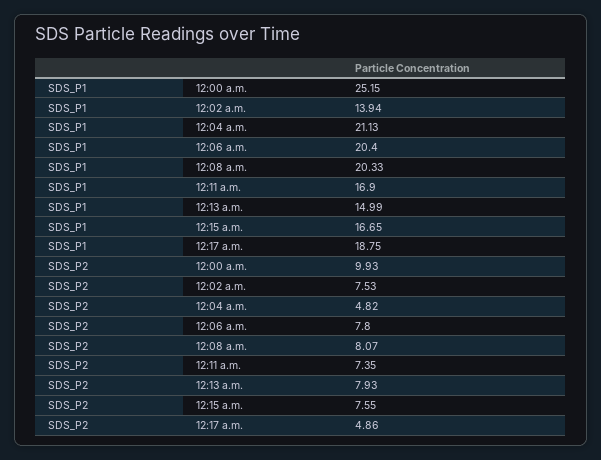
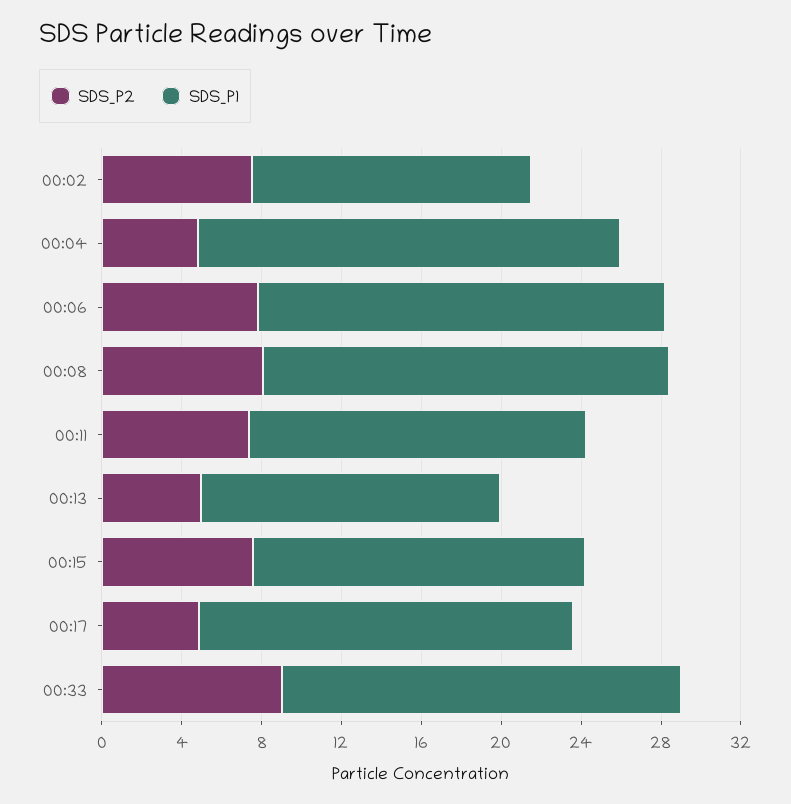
SDS_P1, 12:00 a.m.: 25.15 -> none
SDS_P2, 12:00 a.m.: 9.93 -> none
SDS_P2, 12:13 a.m.: 7.93 -> 5
SDS_P2, 00:33: none -> 9
SDS_P1, 00:33: none -> 20

